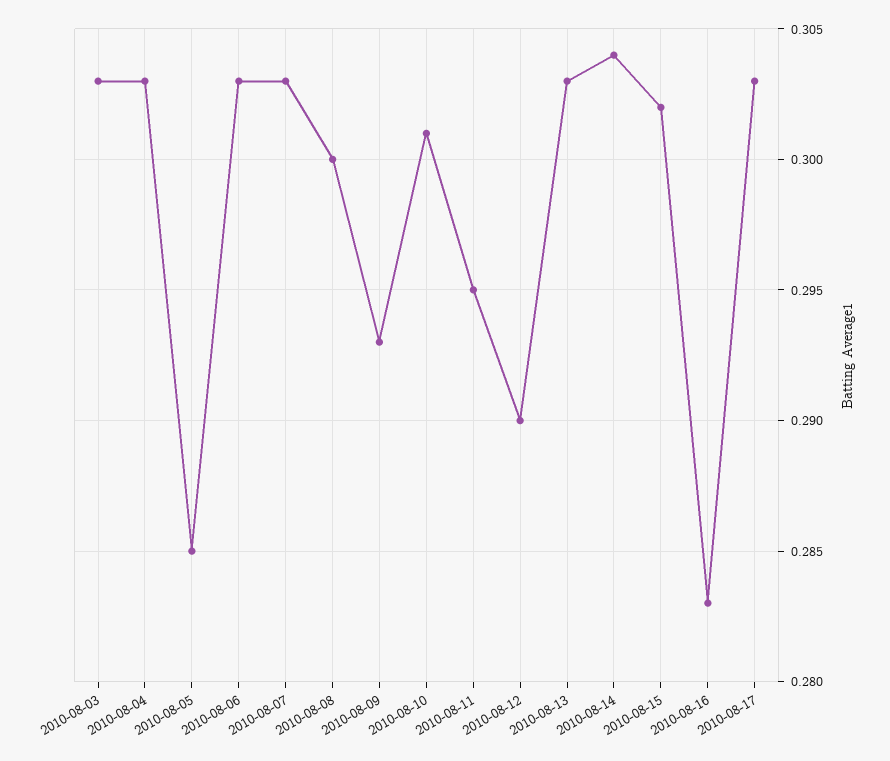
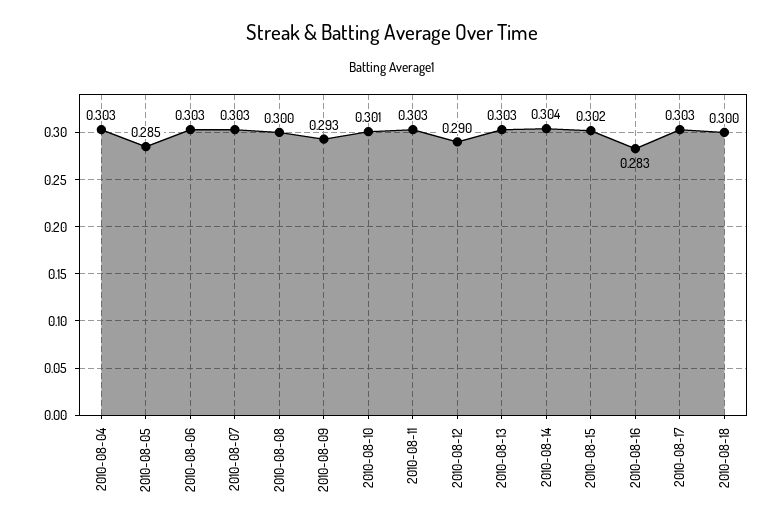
2010-08-03: 0.303 -> none
2010-08-11: 0.295 -> 0.303
2010-08-18: none -> 0.3

